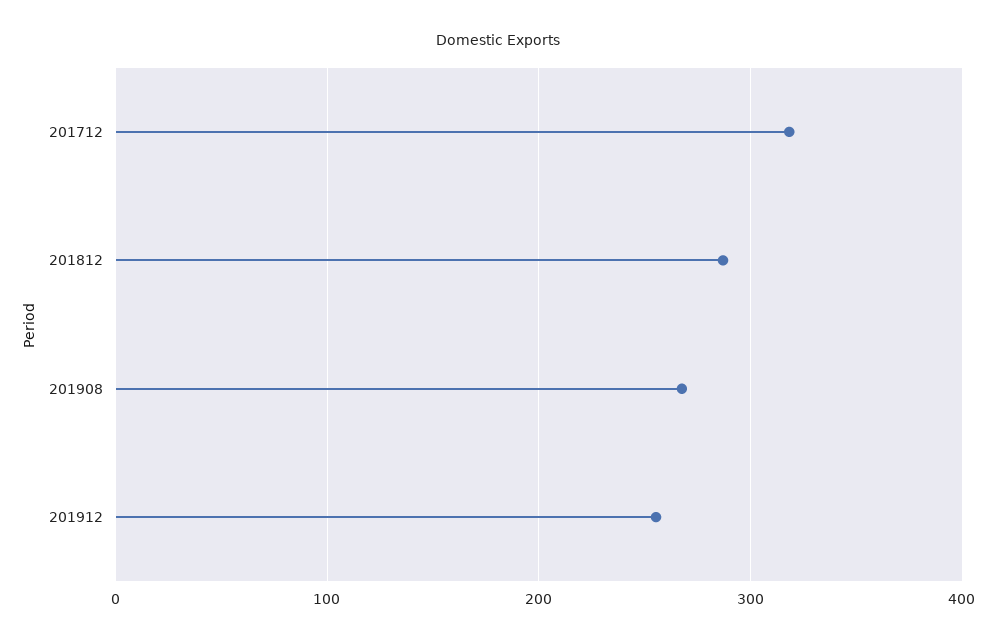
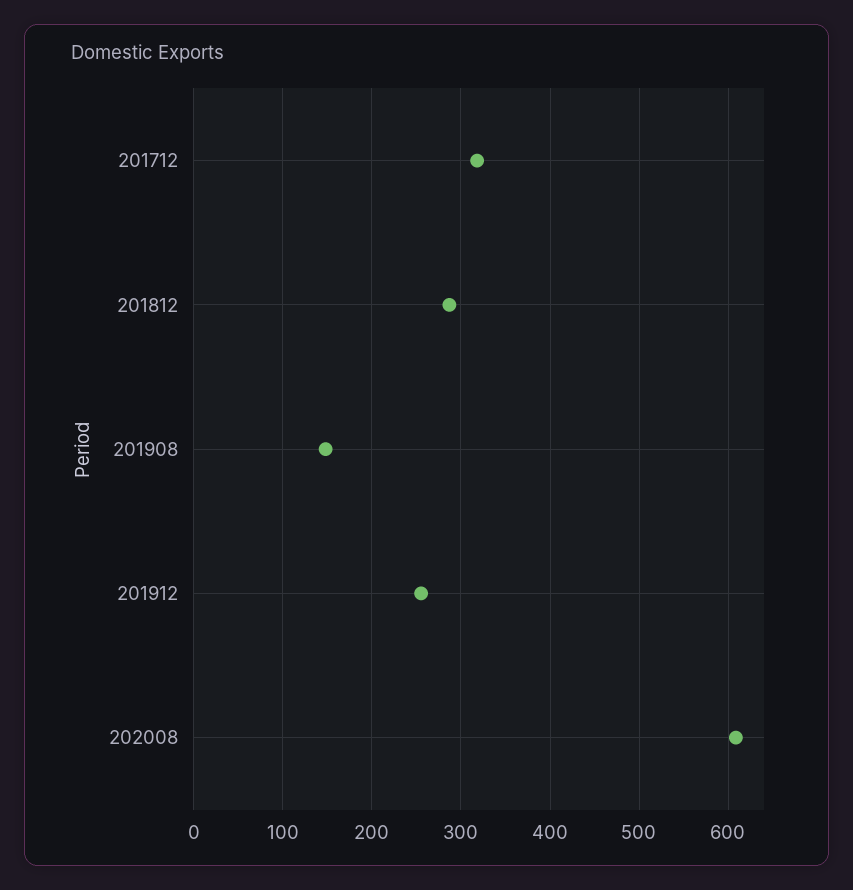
201908: 270 -> 150
202008: none -> 610

